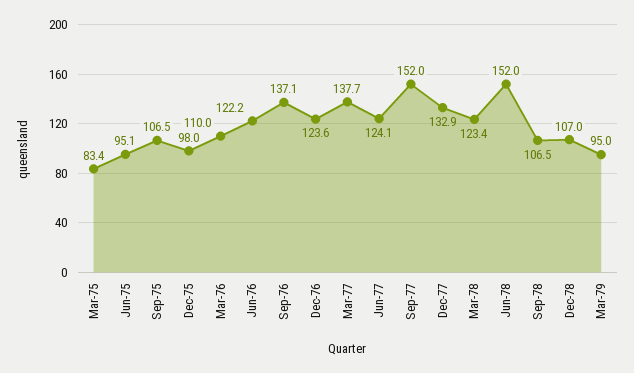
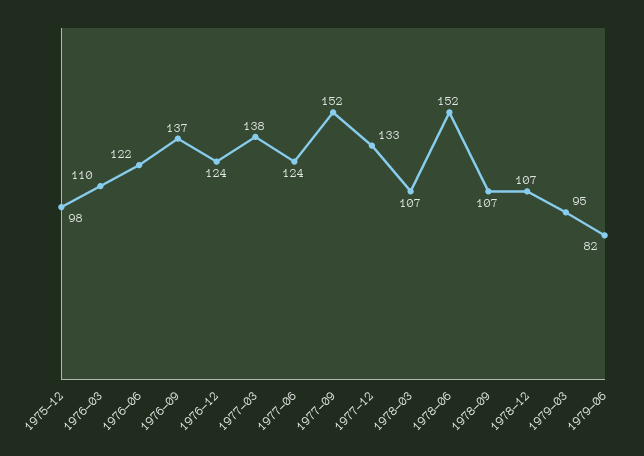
Mar-75: 83.4 -> none
Jun-75: 95.1 -> none
Sep-75: 106.5 -> none
Mar-78: 123.4 -> 107
1979-06: none -> 82

